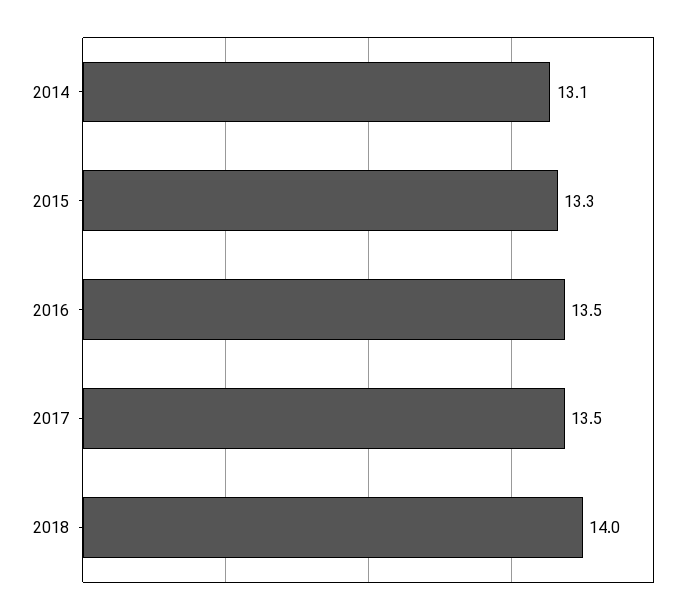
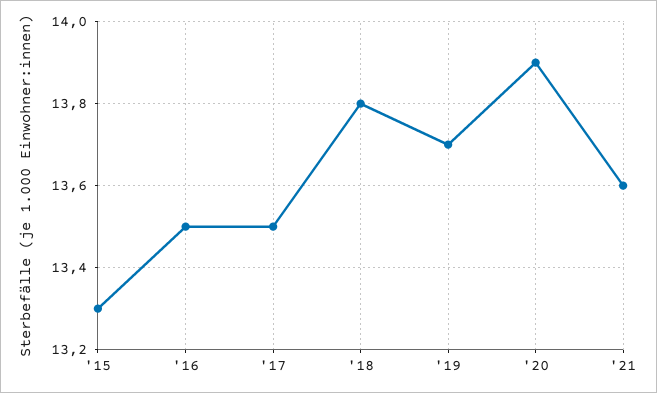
2014: 13.1 -> none
2018: 14 -> 13.8
'19: none -> 13.7
'20: none -> 13.9
'21: none -> 13.6

